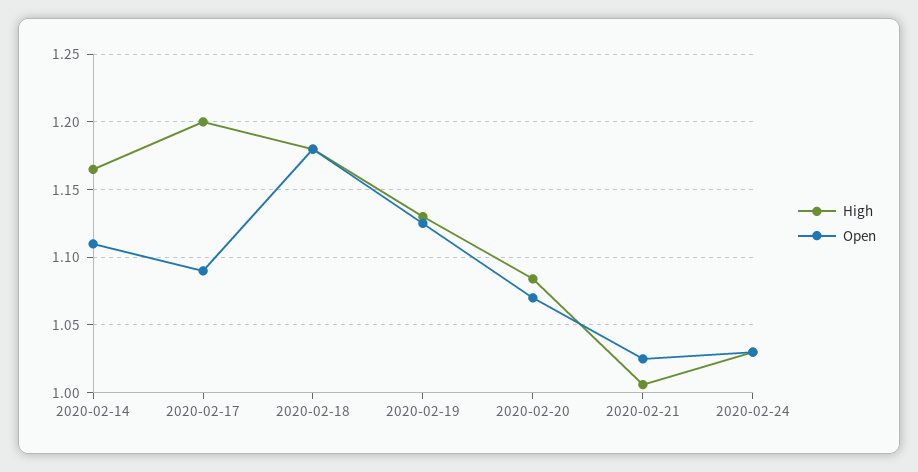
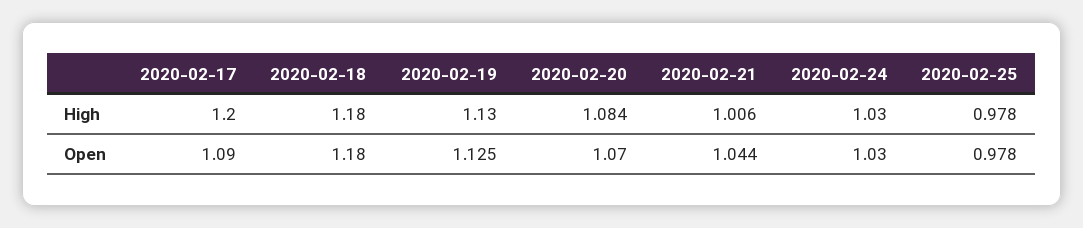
High, 2020-02-14: 1.165 -> none
Open, 2020-02-14: 1.11 -> none
Open, 2020-02-21: 1.025 -> 1.044
High, 2020-02-25: none -> 0.978
Open, 2020-02-25: none -> 0.978

